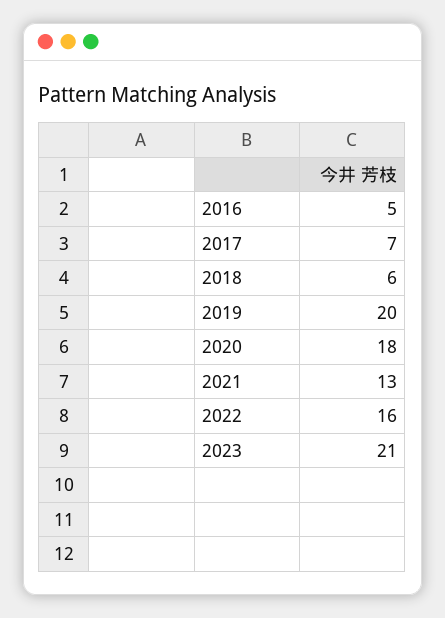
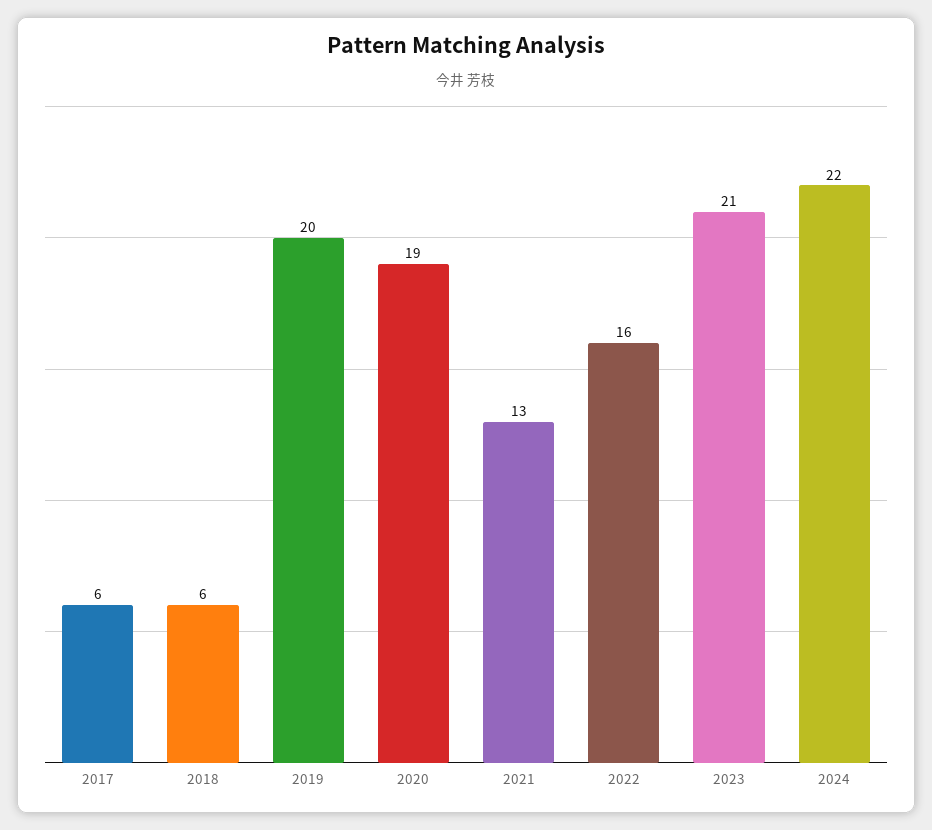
2016: 5 -> none
2017: 7 -> 6
2020: 18 -> 19
2024: none -> 22

